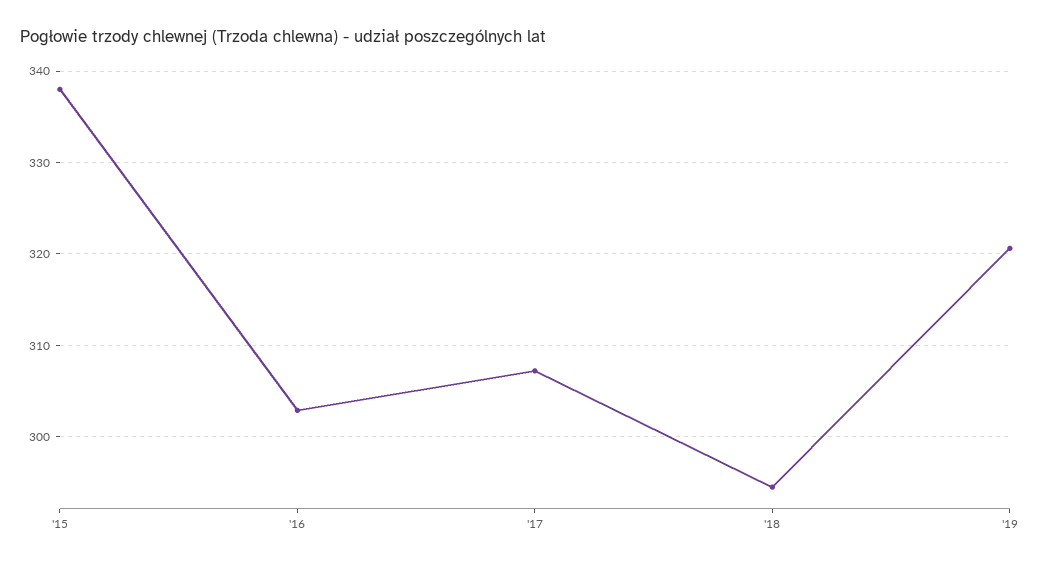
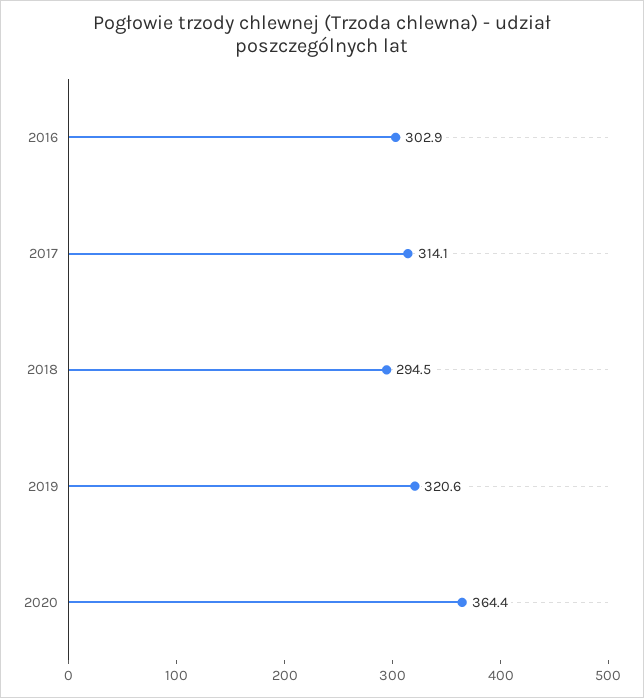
'15: 338 -> none
'17: 307 -> 314.1
2020: none -> 364.4

